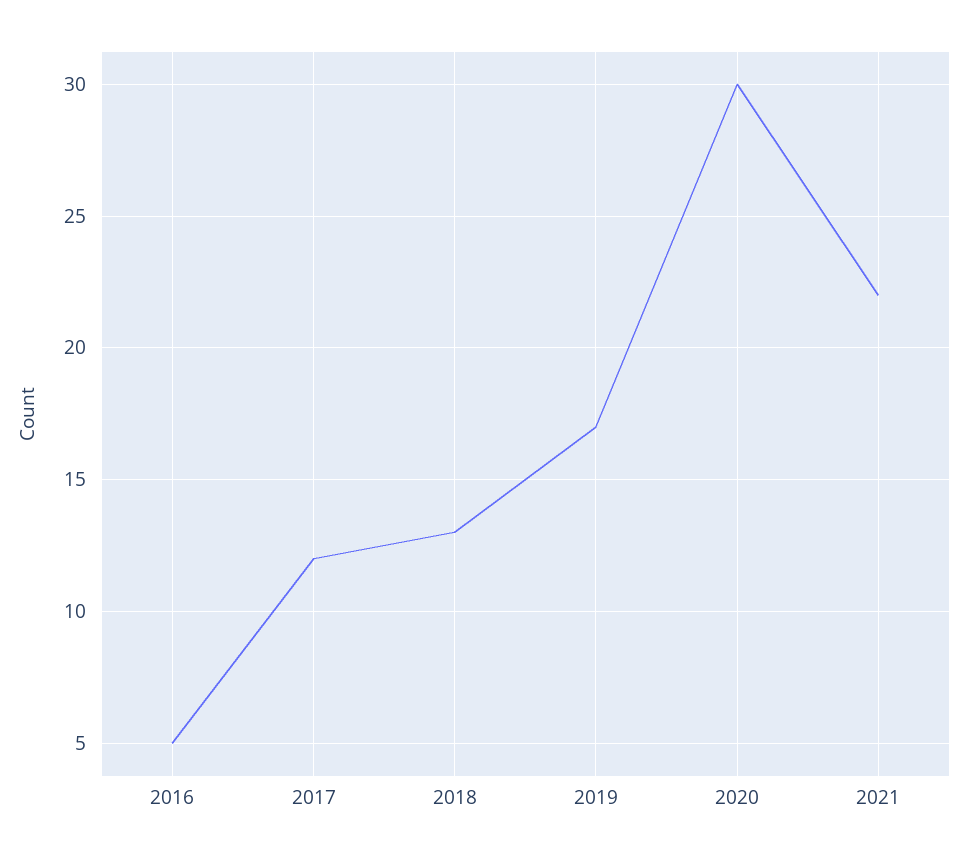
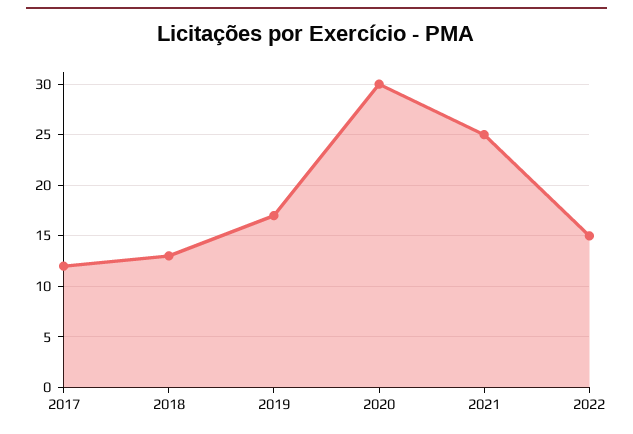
2016: 5 -> none
2021: 22 -> 25
2022: none -> 15

